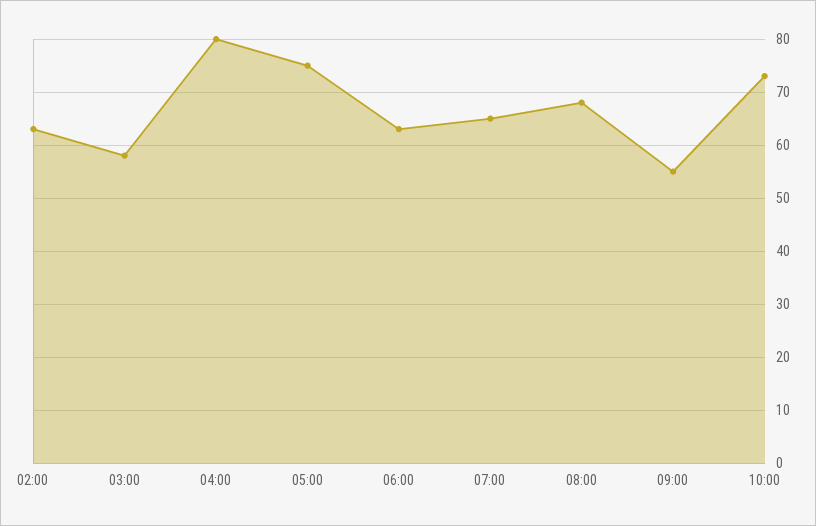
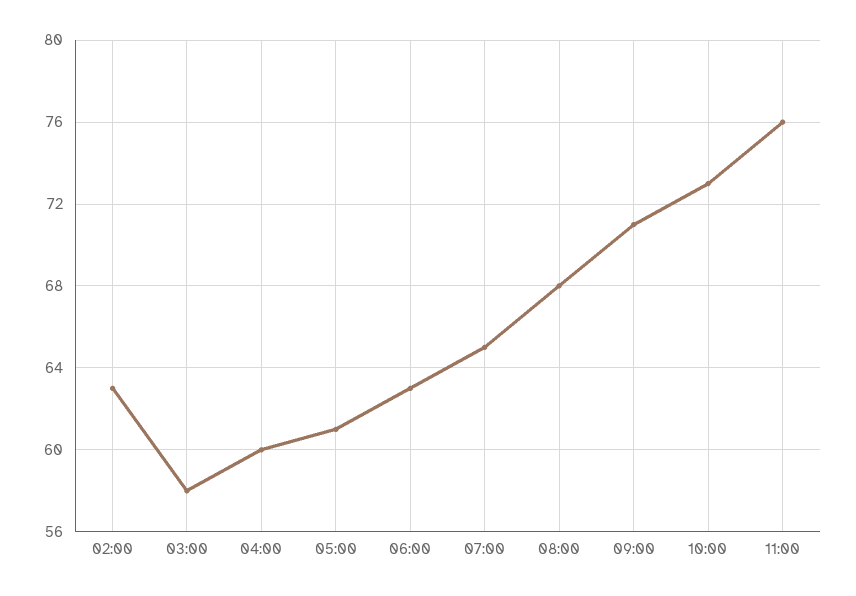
04:00: 80 -> 60
05:00: 75 -> 61
09:00: 55 -> 71
11:00: none -> 76

